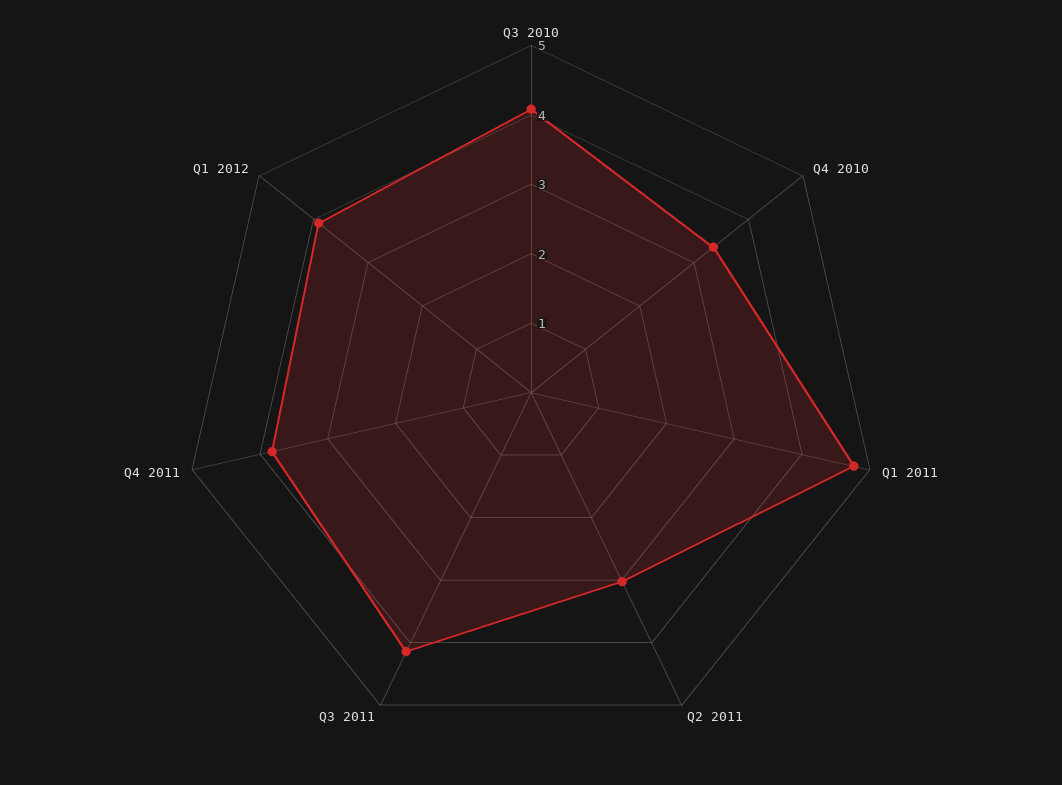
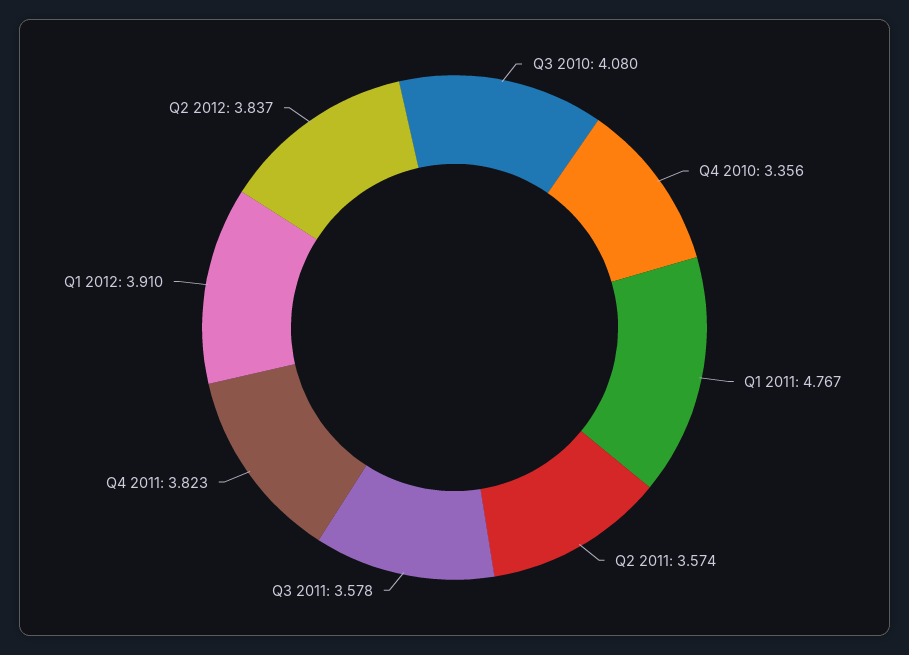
Q2 2011: 3 -> 3.574
Q3 2011: 4.2 -> 3.578
Q2 2012: none -> 3.837

